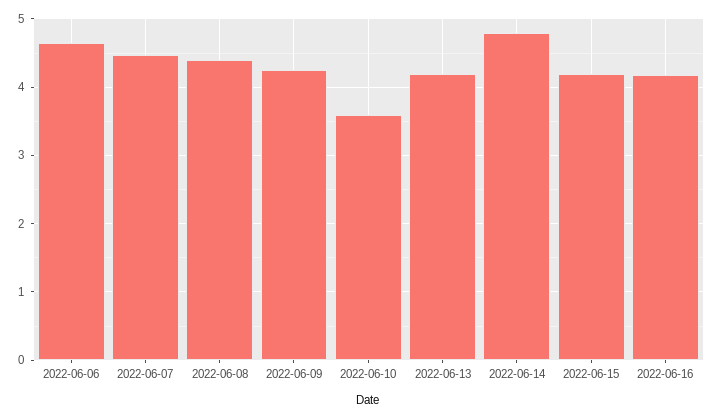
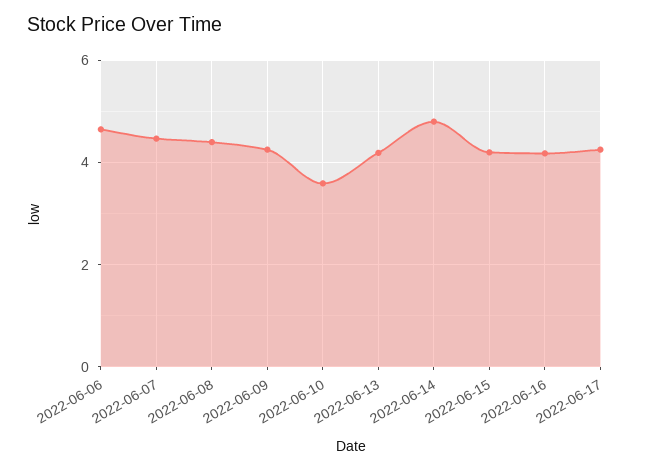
2022-06-17: none -> 4.2

